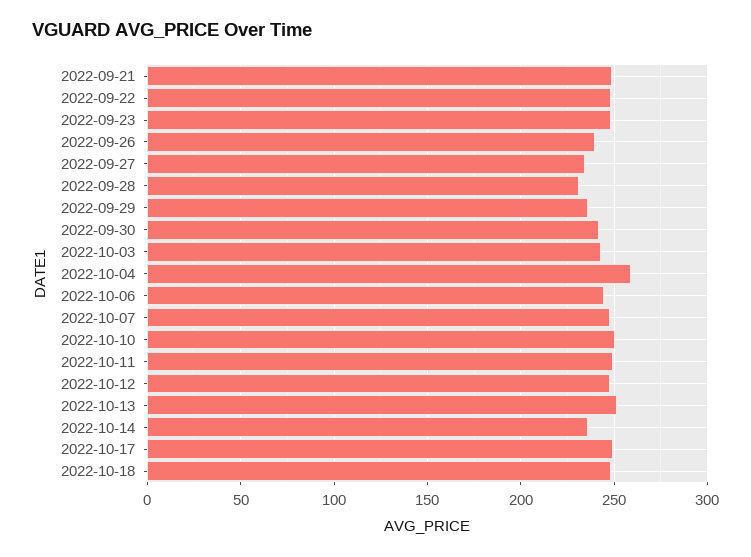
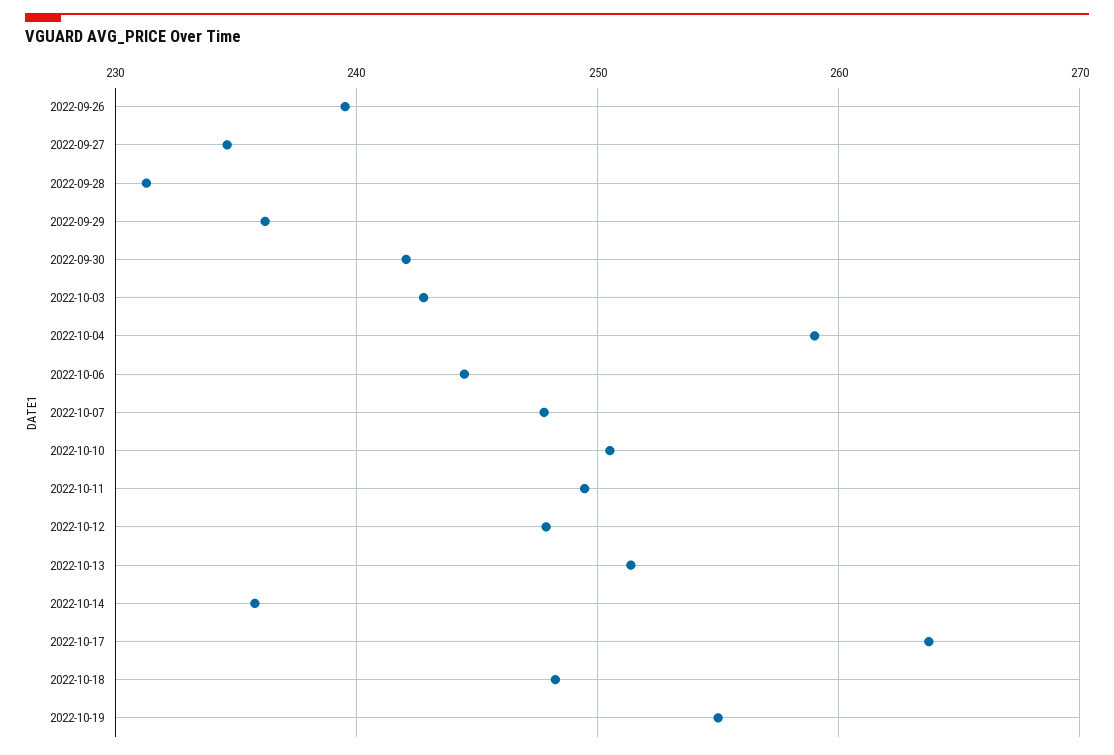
2022-09-21: 250 -> none
2022-09-22: 250 -> none
2022-09-23: 250 -> none
2022-10-17: 250 -> 264
2022-10-19: none -> 255

